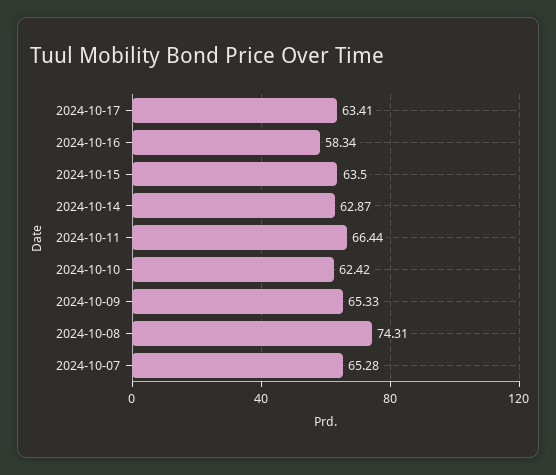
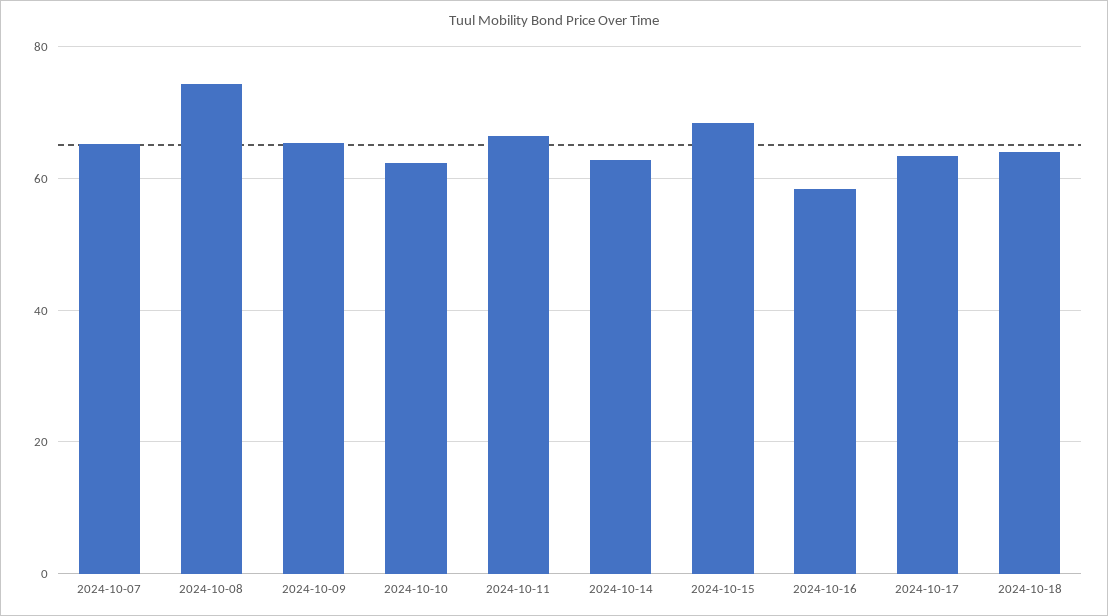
2024-10-15: 63.5 -> 68
2024-10-18: none -> 64

